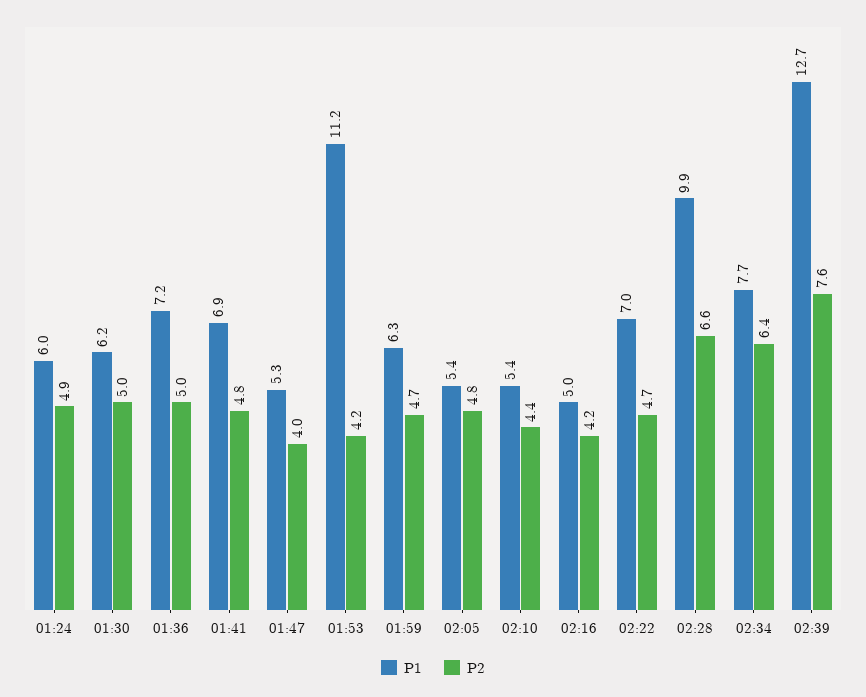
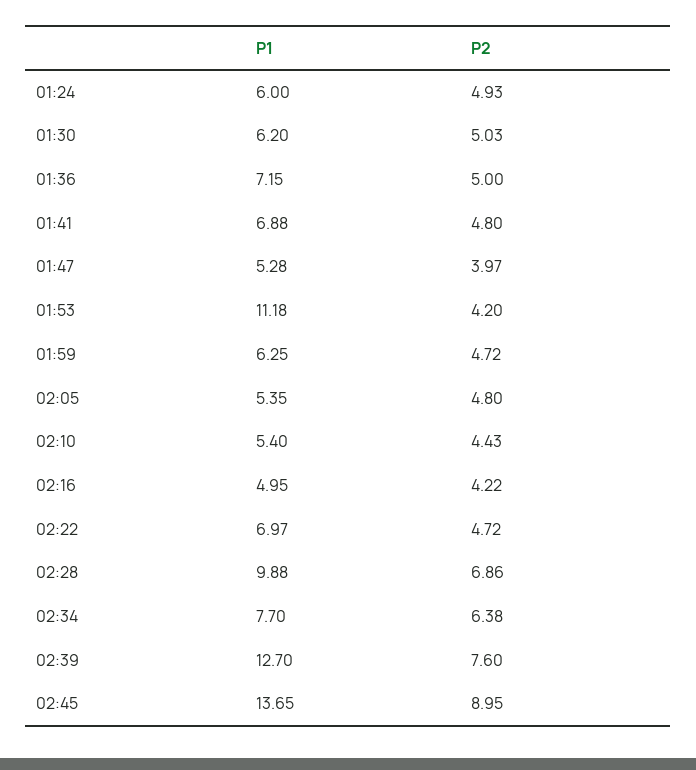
P2, 02:28: 6.6 -> 6.86
P1, 02:45: none -> 13.65
P2, 02:45: none -> 8.95

